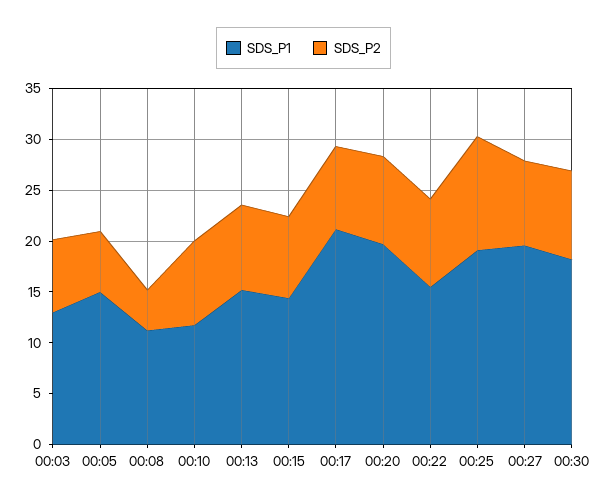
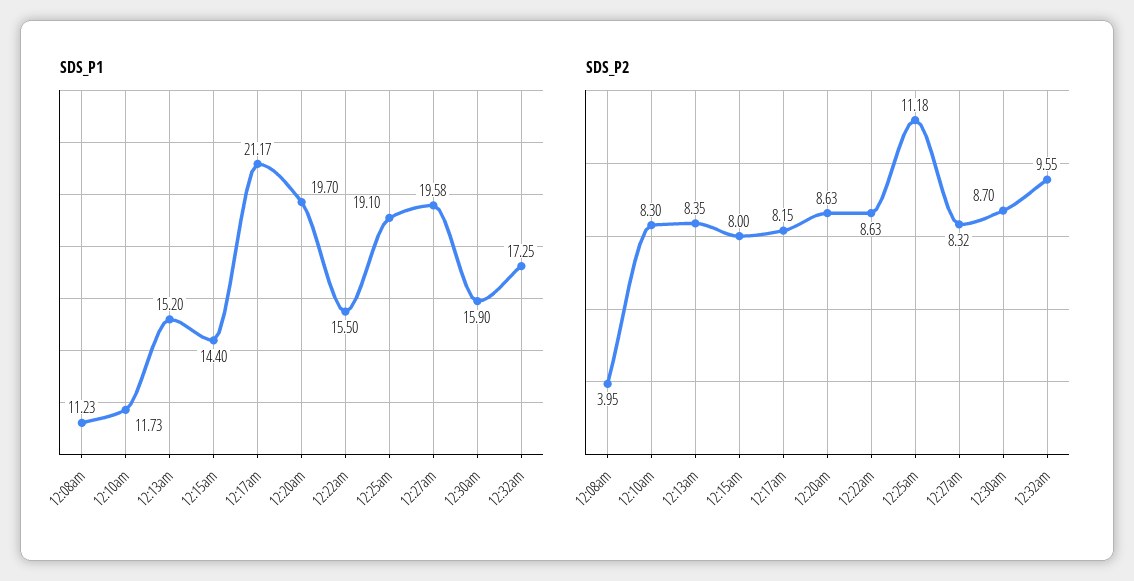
SDS_P1, 00:03: 13 -> none
SDS_P2, 00:03: 7 -> none
SDS_P1, 00:05: 15 -> none
SDS_P2, 00:05: 6 -> none
SDS_P1, 00:30: 18 -> 15.9
SDS_P1, 12:32am: none -> 17.25
SDS_P2, 12:32am: none -> 9.55

